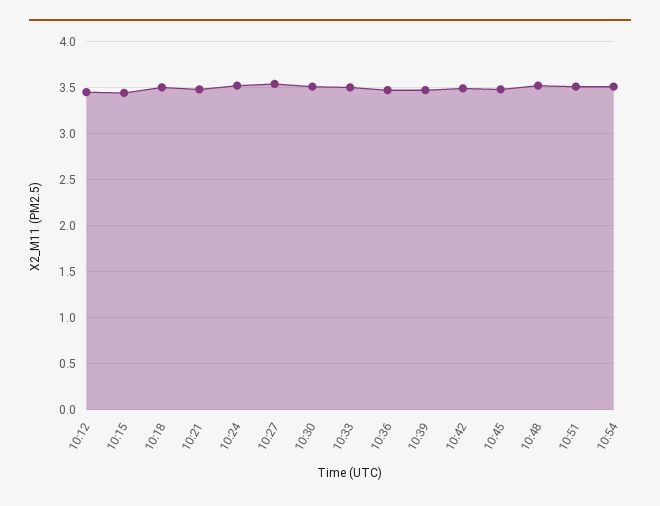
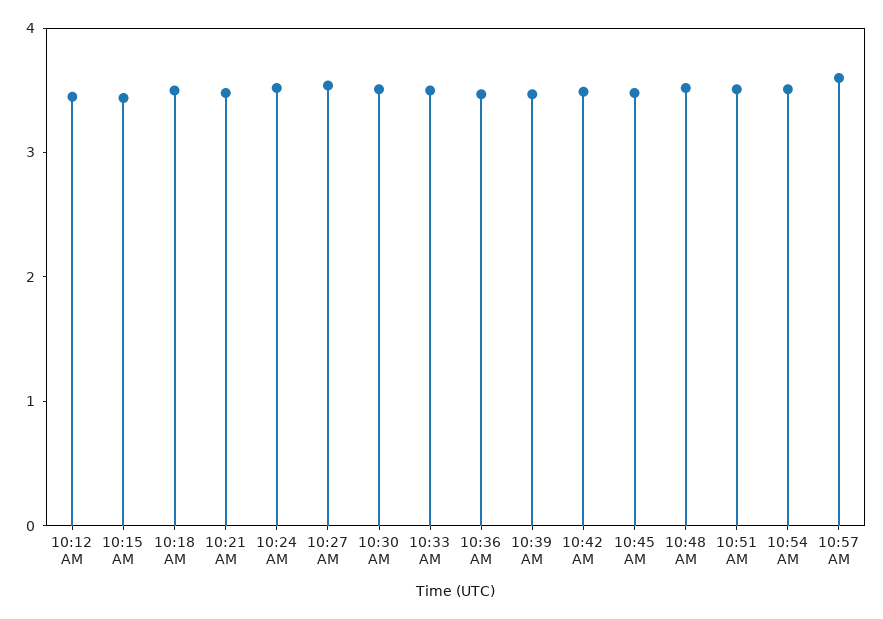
10:57 AM: none -> 3.6

